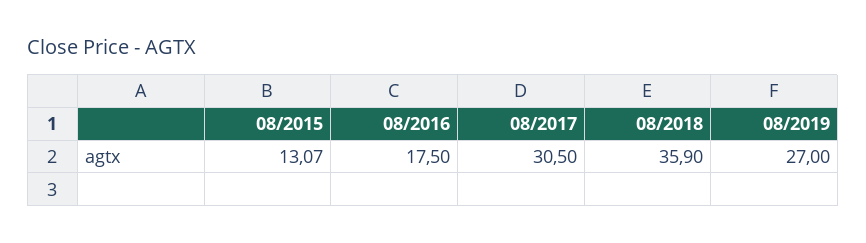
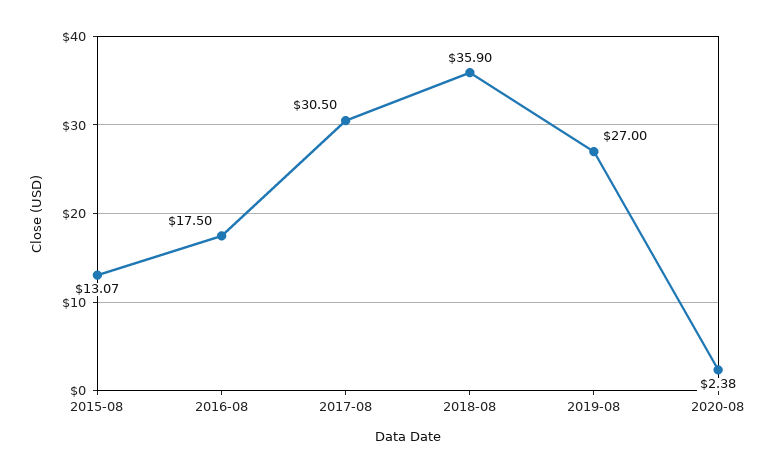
2020-08: none -> 2.38

